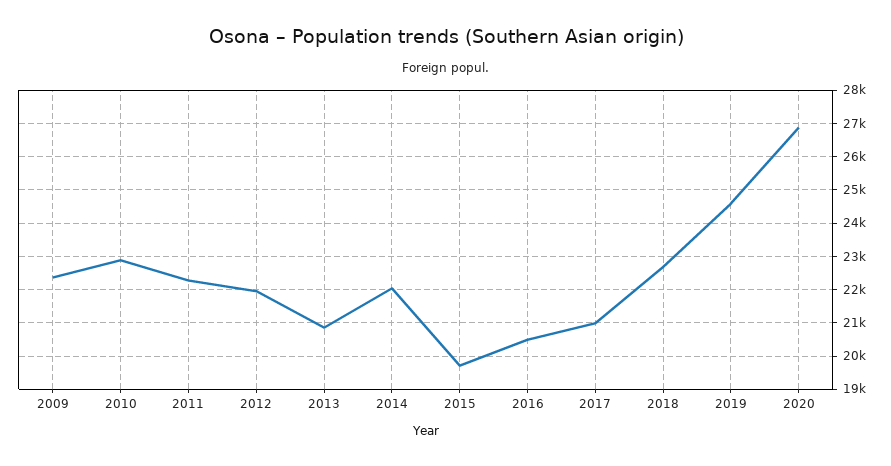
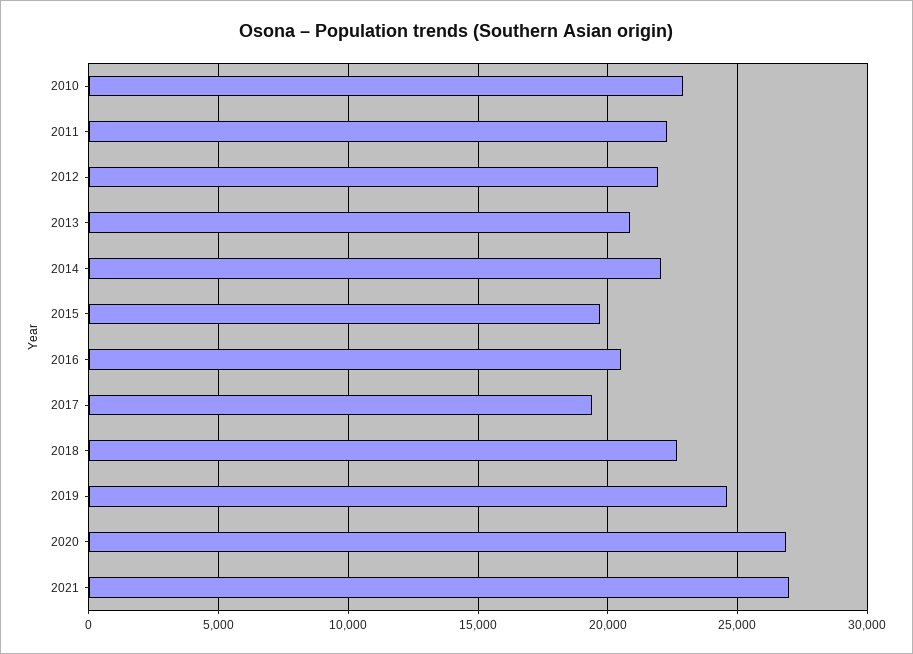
2009: 22400 -> none
2017: 21000 -> 19500
2021: none -> 27000

